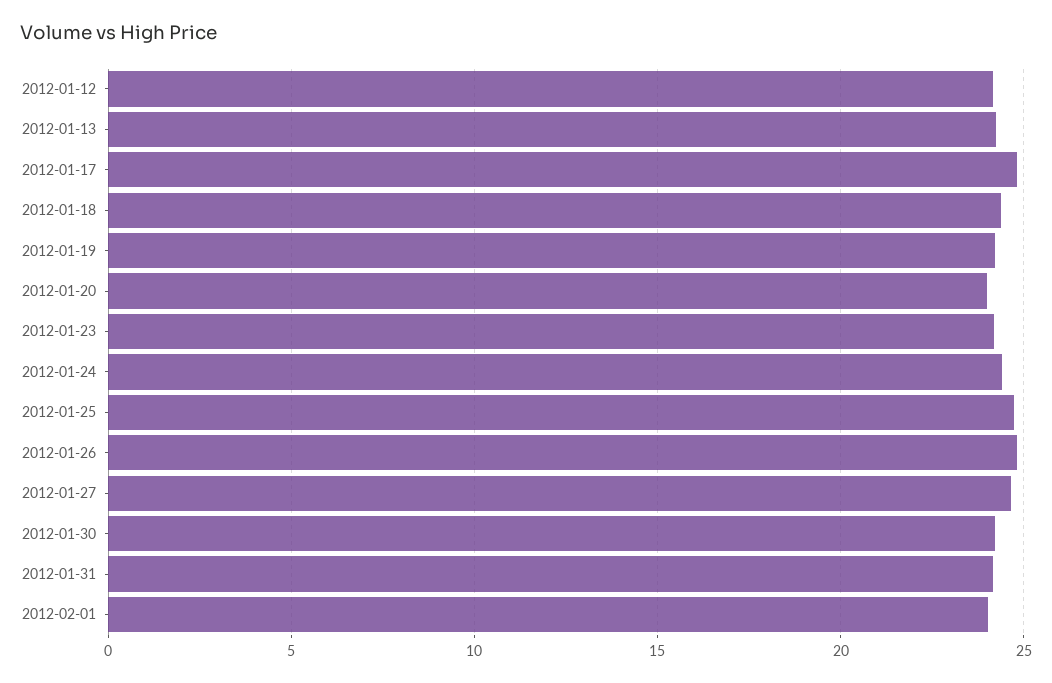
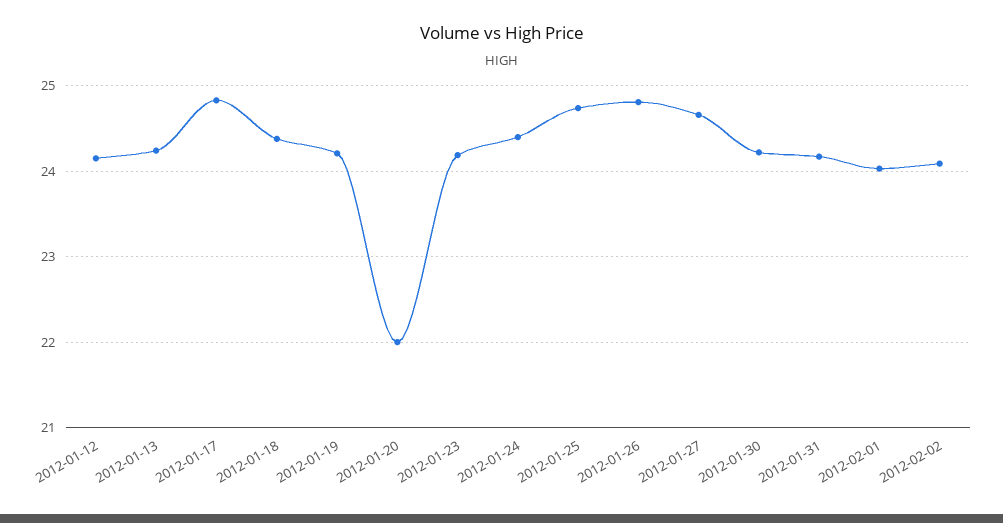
2012-01-20: 24 -> 22
2012-02-02: none -> 24.1

